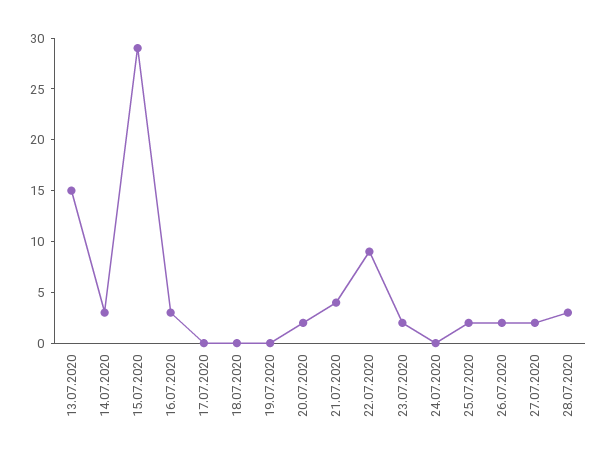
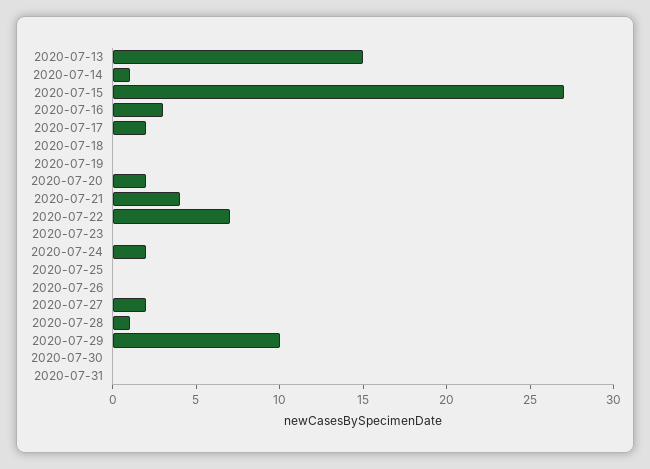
14.07.2020: 3 -> 1
15.07.2020: 29 -> 27
17.07.2020: 0 -> 2
22.07.2020: 9 -> 7
23.07.2020: 2 -> 0
24.07.2020: 0 -> 2
25.07.2020: 2 -> 0
26.07.2020: 2 -> 0
28.07.2020: 3 -> 1
2020-07-29: none -> 10
2020-07-30: none -> 0
2020-07-31: none -> 0

